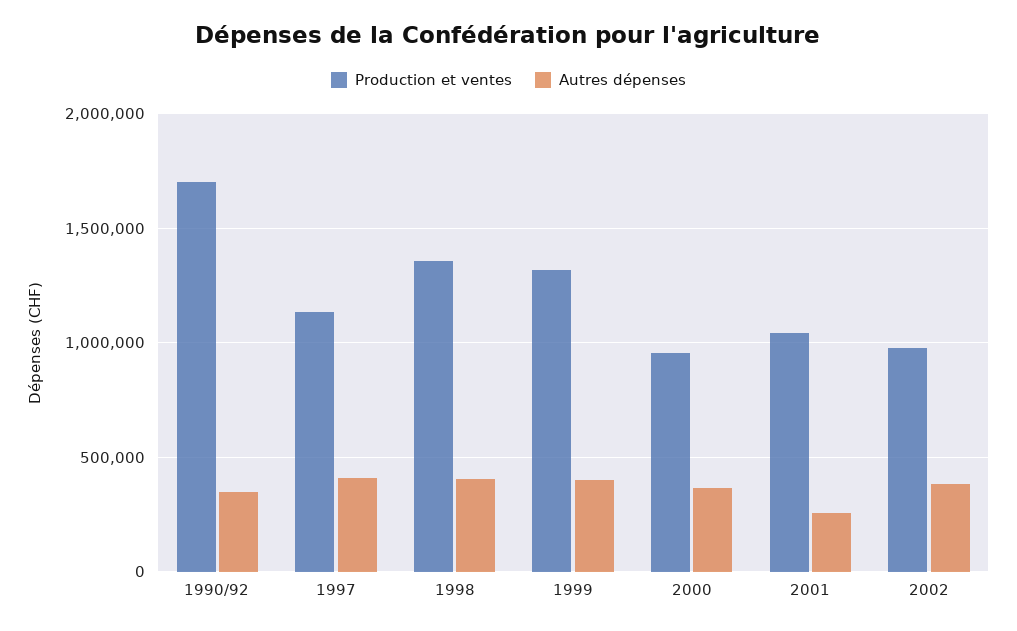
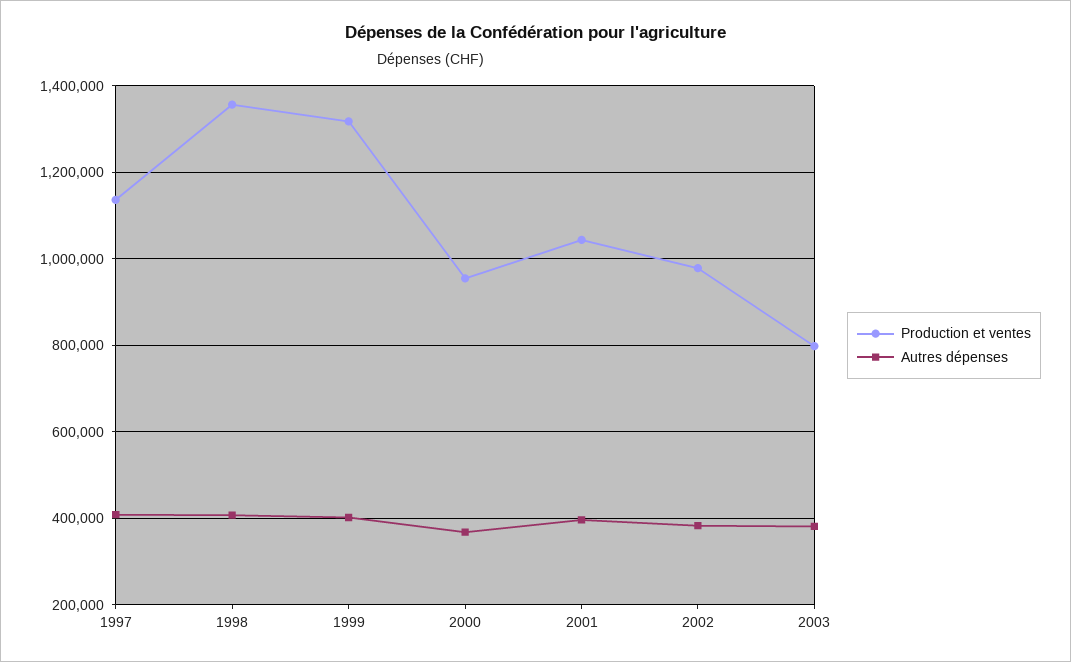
Production et ventes, 1990/92: 1700000 -> none
Autres dépenses, 1990/92: 350000 -> none
Autres dépenses, 2001: 250000 -> 400000
Production et ventes, 2003: none -> 800000
Autres dépenses, 2003: none -> 380000

